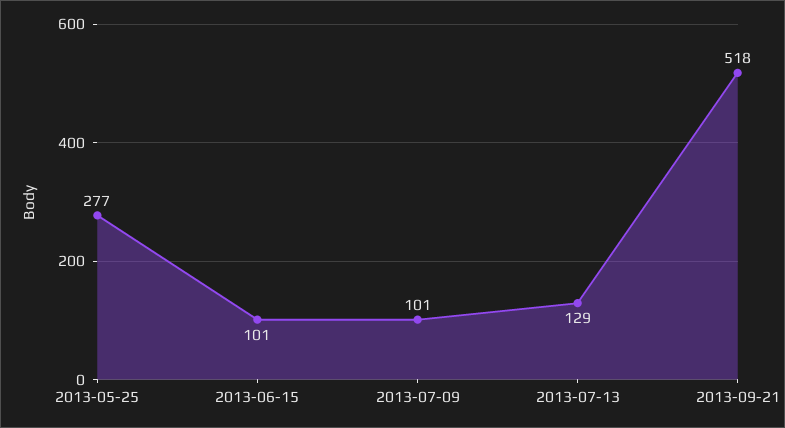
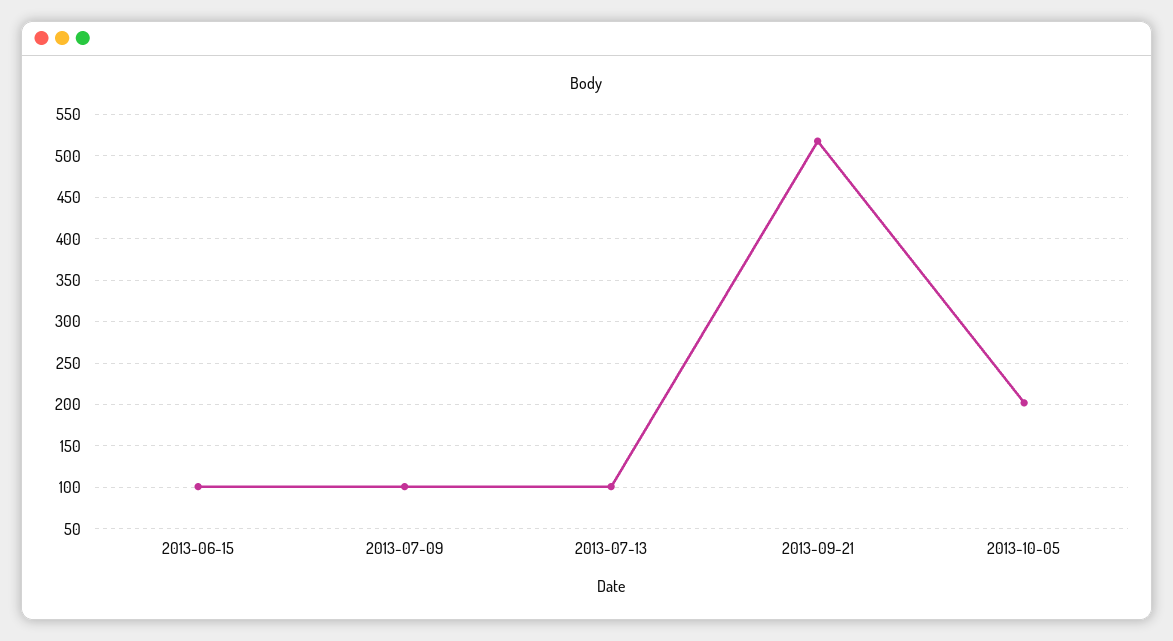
2013-05-25: 277 -> none
2013-07-13: 129 -> 100
2013-10-05: none -> 200

